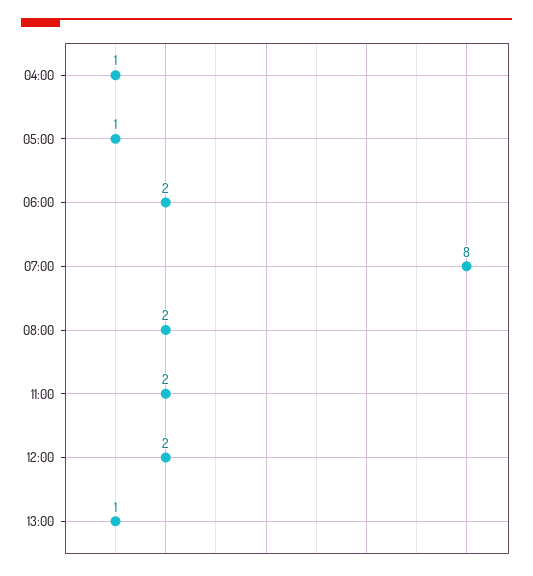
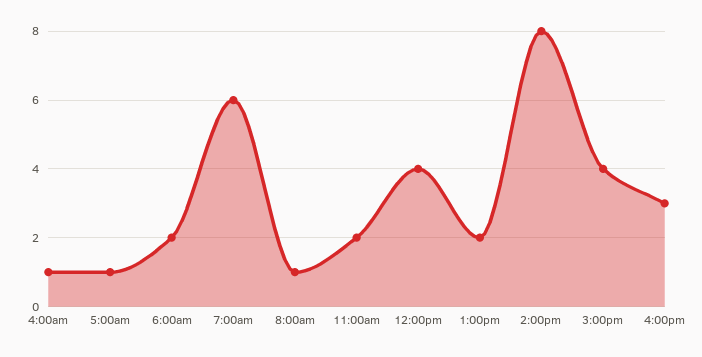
07:00: 8 -> 6
08:00: 2 -> 1
12:00: 2 -> 4
13:00: 1 -> 2
2:00pm: none -> 8
3:00pm: none -> 4
4:00pm: none -> 3

